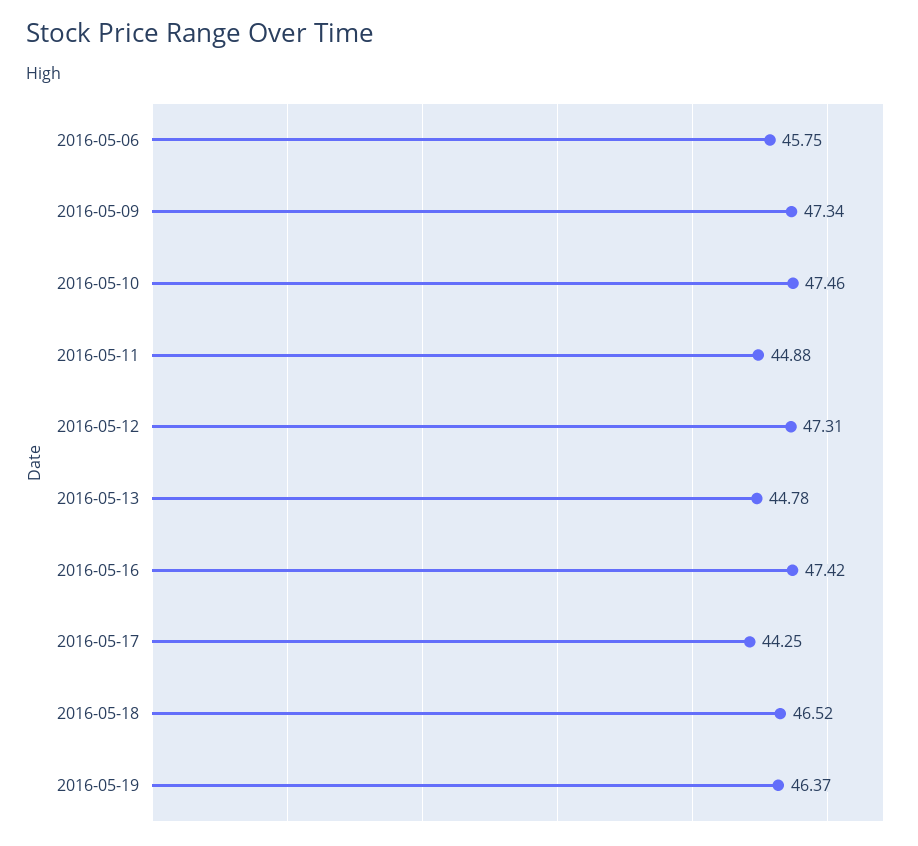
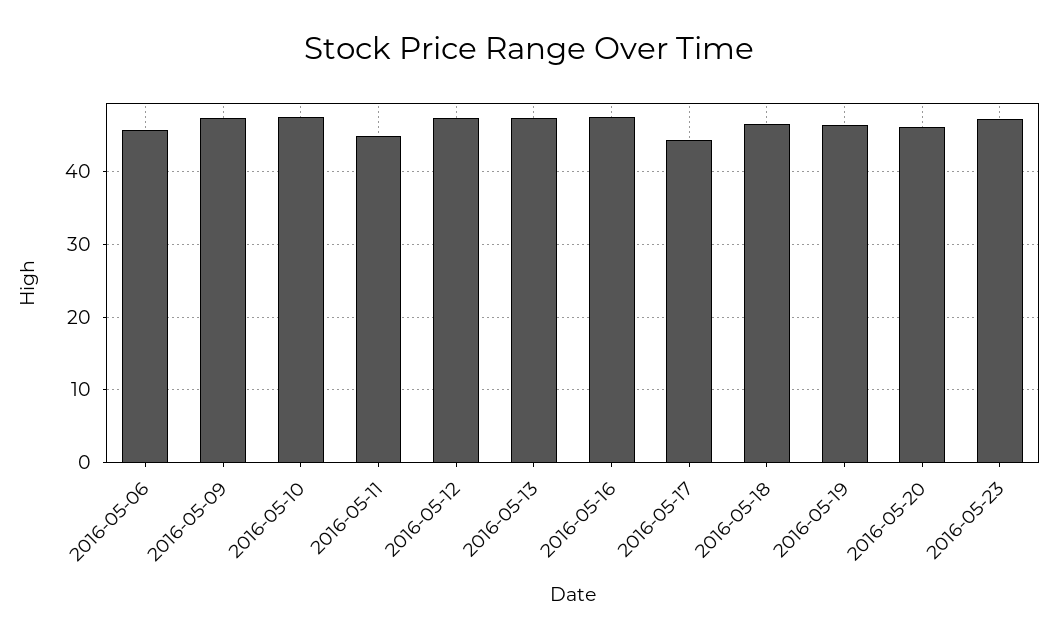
2016-05-13: 44.78 -> 47
2016-05-20: none -> 46
2016-05-23: none -> 47

